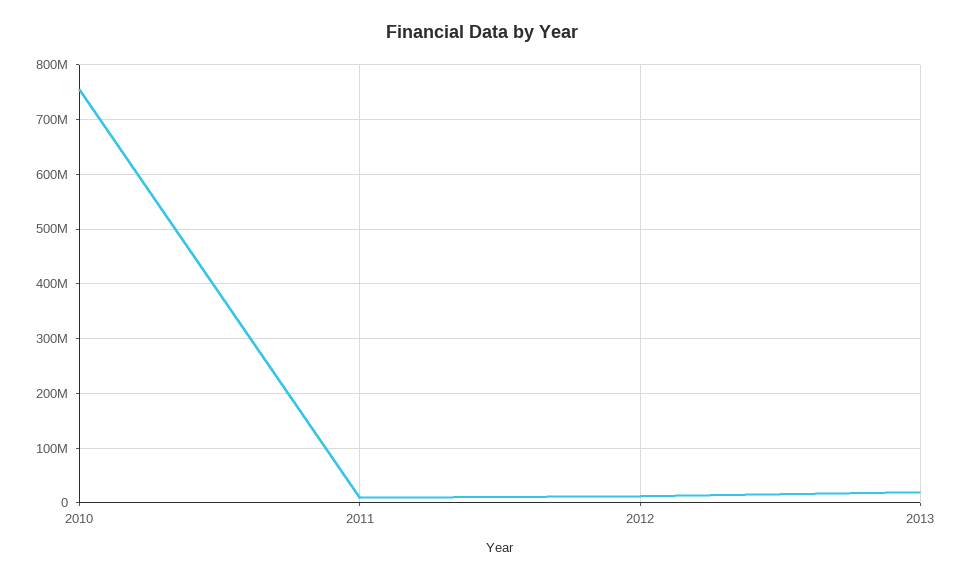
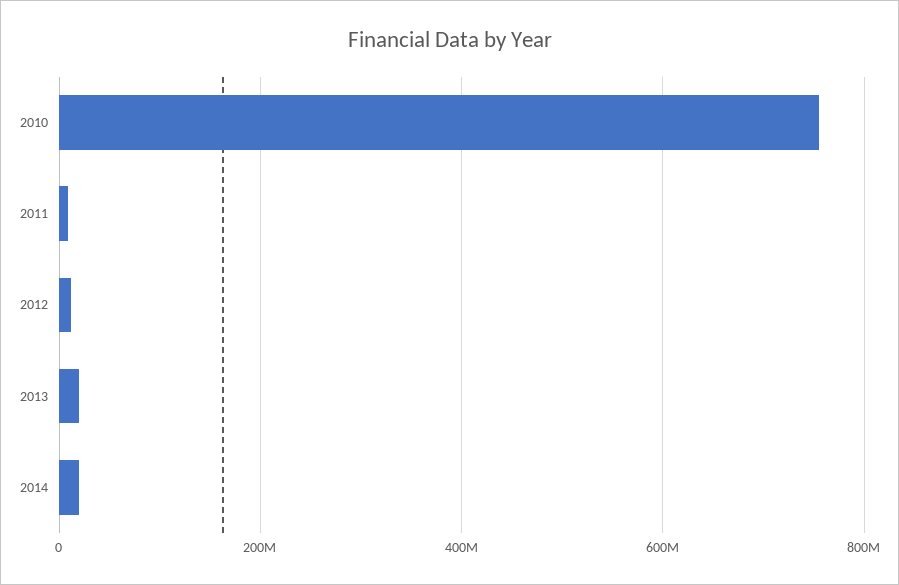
2014: none -> 20000000

